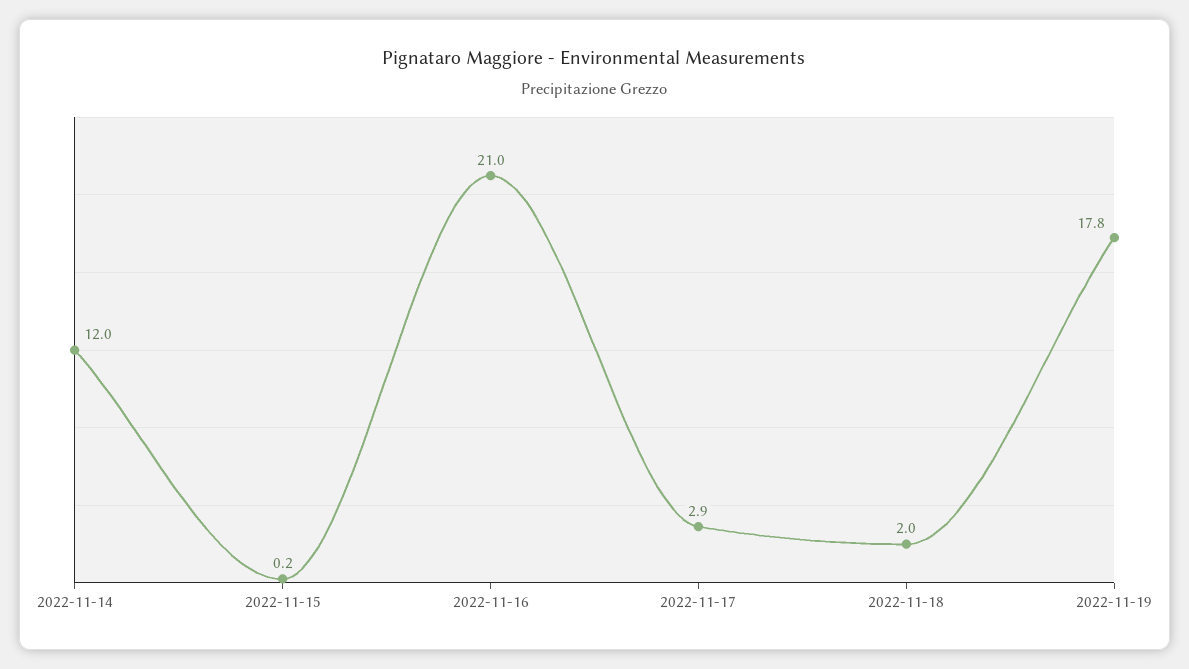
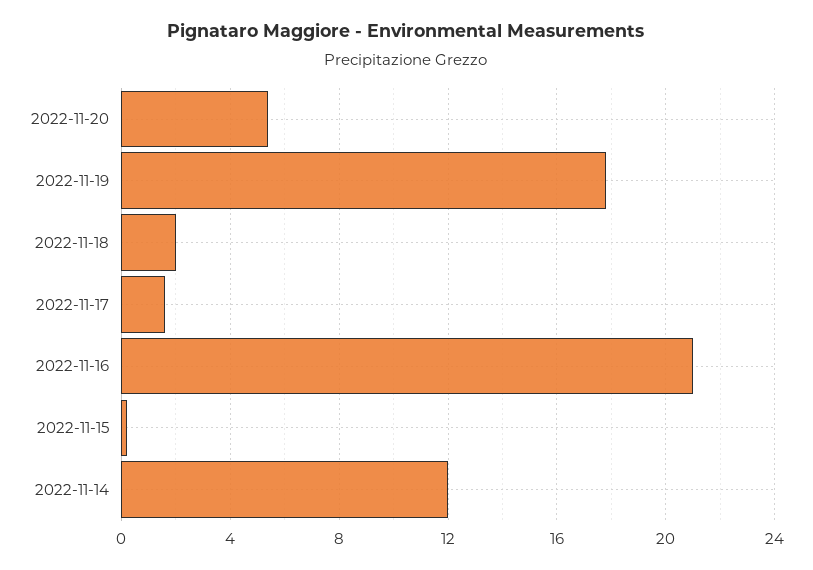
2022-11-17: 2.9 -> 1.5
2022-11-20: none -> 5.5

